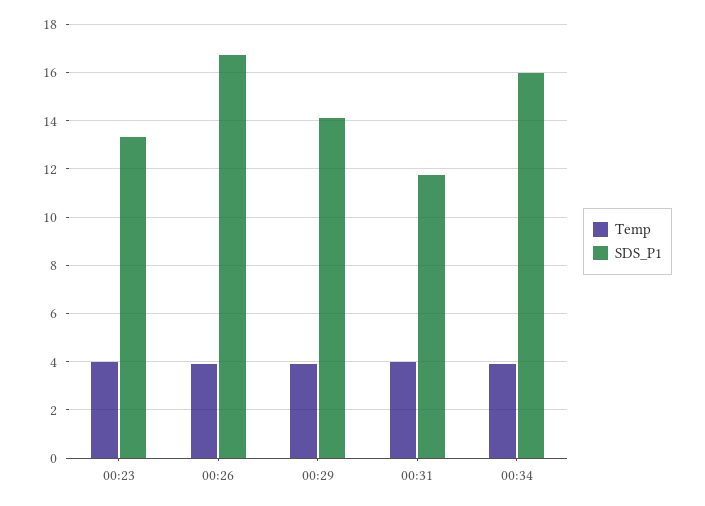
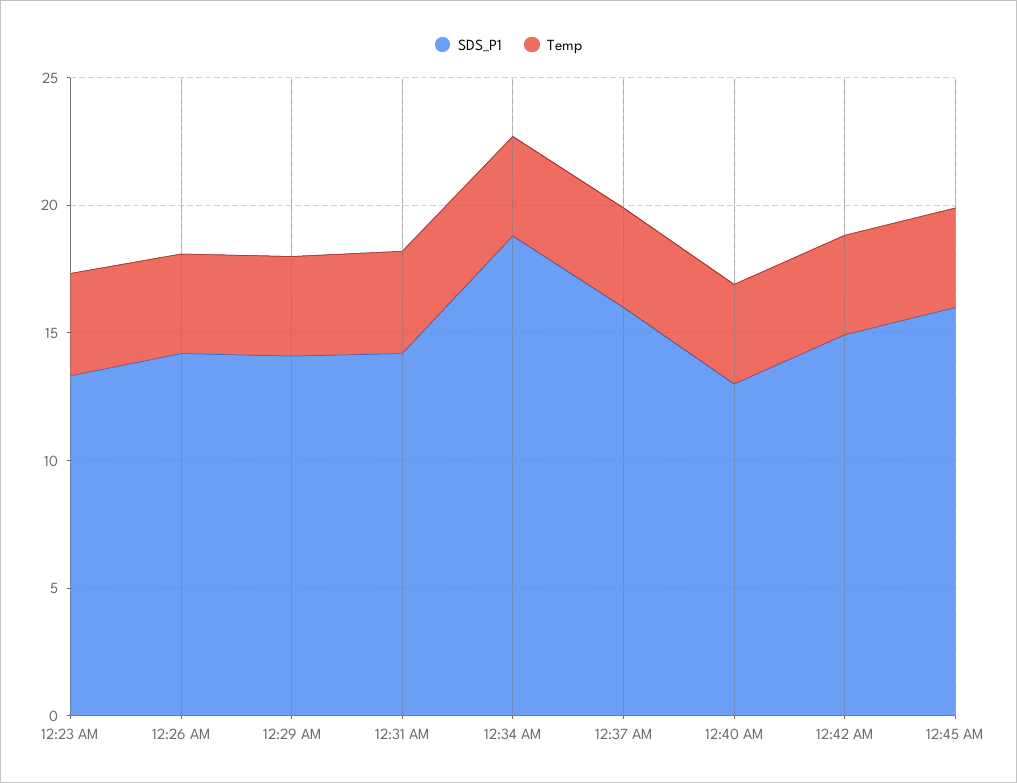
SDS_P1, 00:26: 16.75 -> 14
SDS_P1, 00:31: 11.75 -> 14
SDS_P1, 00:34: 16 -> 19
SDS_P1, 12:37 AM: none -> 16
Temp, 12:37 AM: none -> 4
SDS_P1, 12:40 AM: none -> 13
Temp, 12:40 AM: none -> 4
SDS_P1, 12:42 AM: none -> 15
Temp, 12:42 AM: none -> 4
SDS_P1, 12:45 AM: none -> 16
Temp, 12:45 AM: none -> 4

